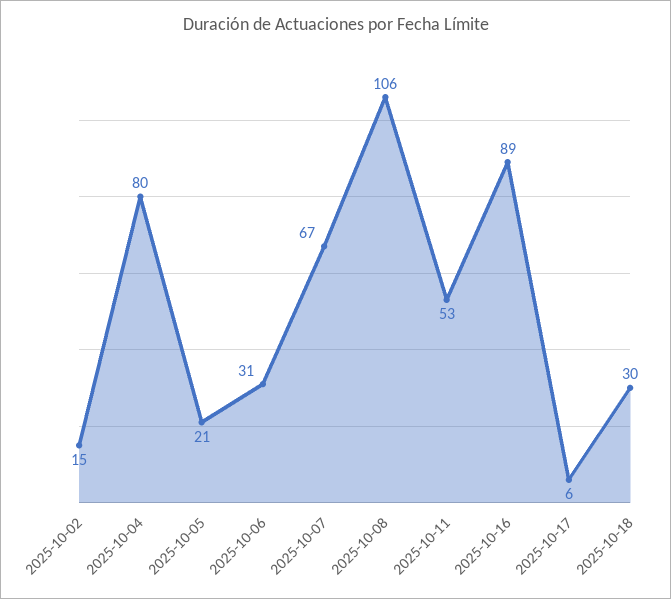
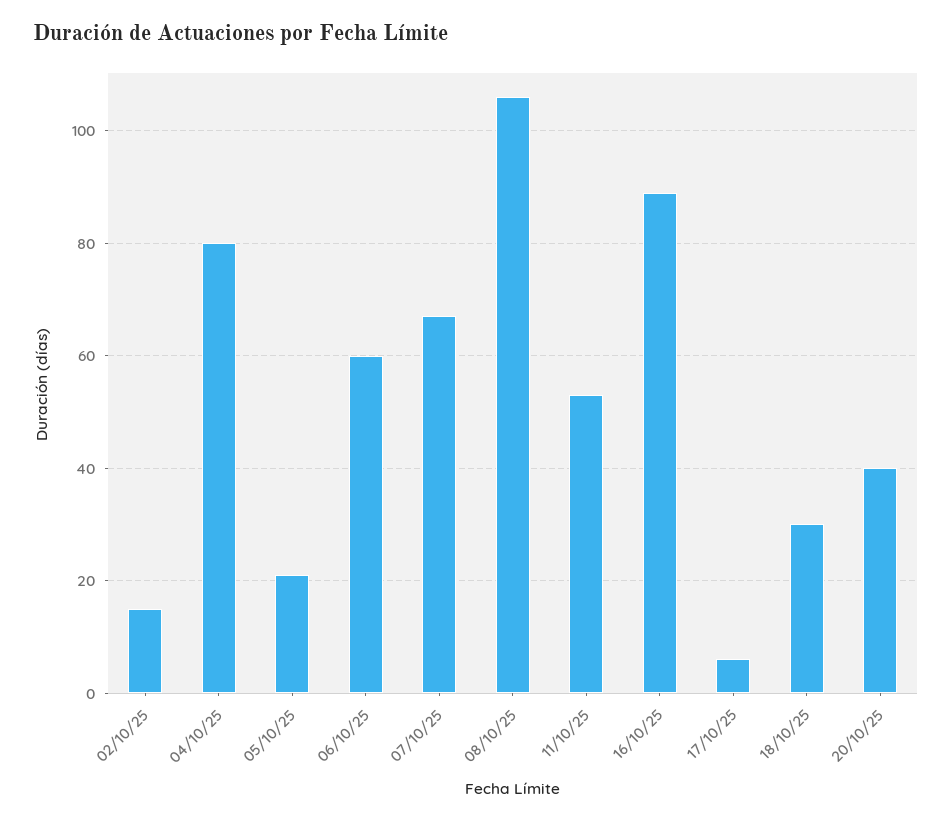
2025-10-06: 31 -> 60
20/10/25: none -> 40

